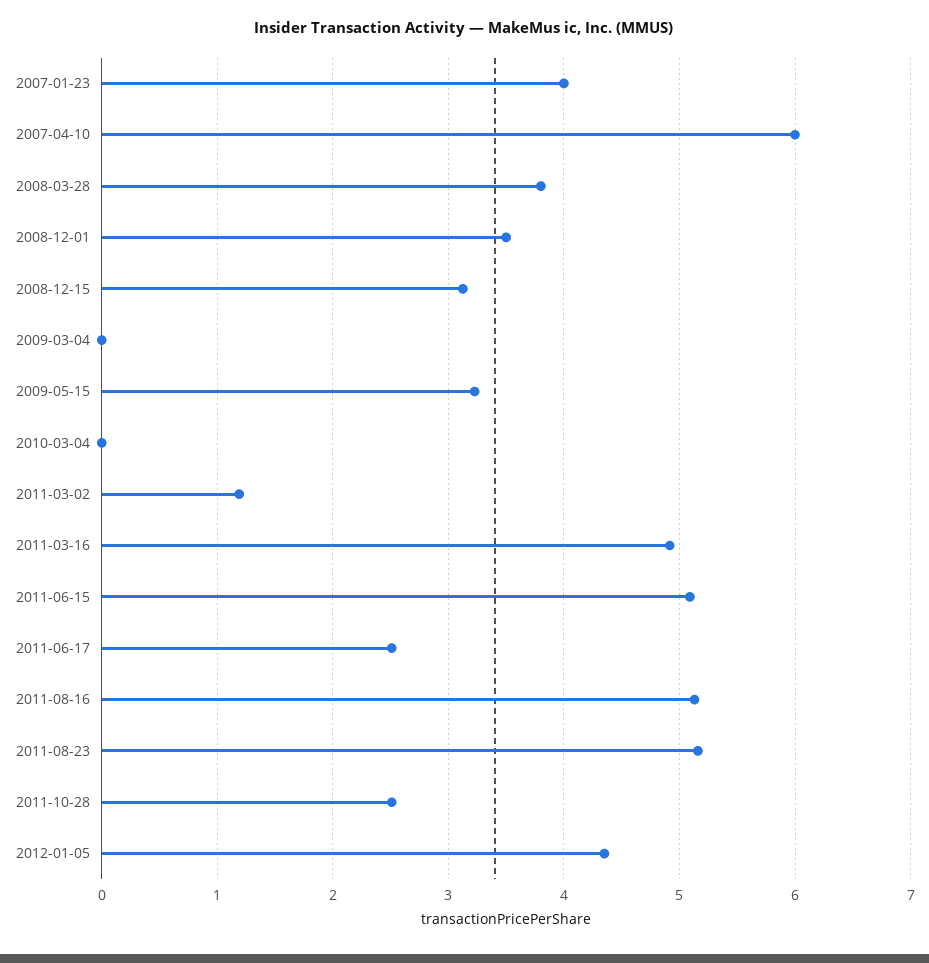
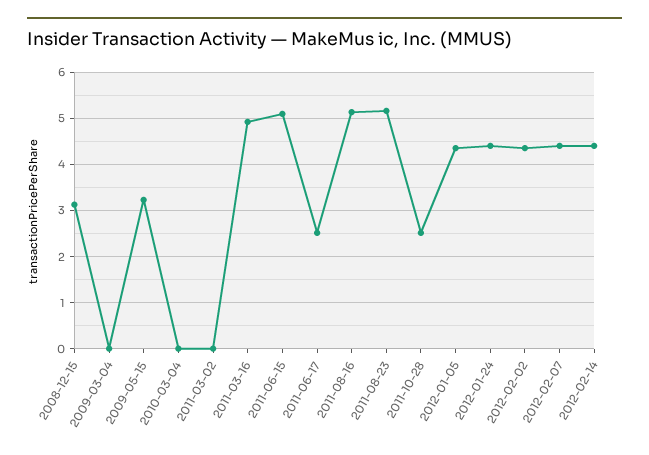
2007-01-23: 4 -> none
2007-04-10: 6 -> none
2008-03-28: 3.8 -> none
2008-12-01: 3.5 -> none
2011-03-02: 1.2 -> 0
2012-01-24: none -> 4.4
2012-02-02: none -> 4.4
2012-02-07: none -> 4.4
2012-02-14: none -> 4.4

